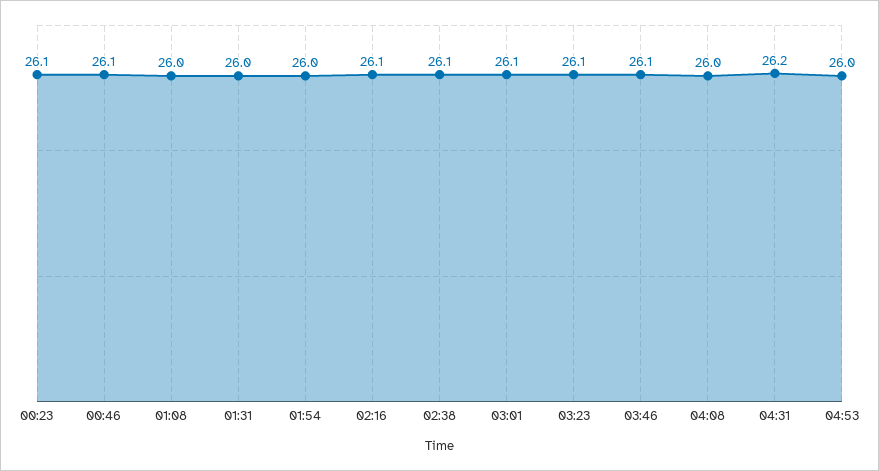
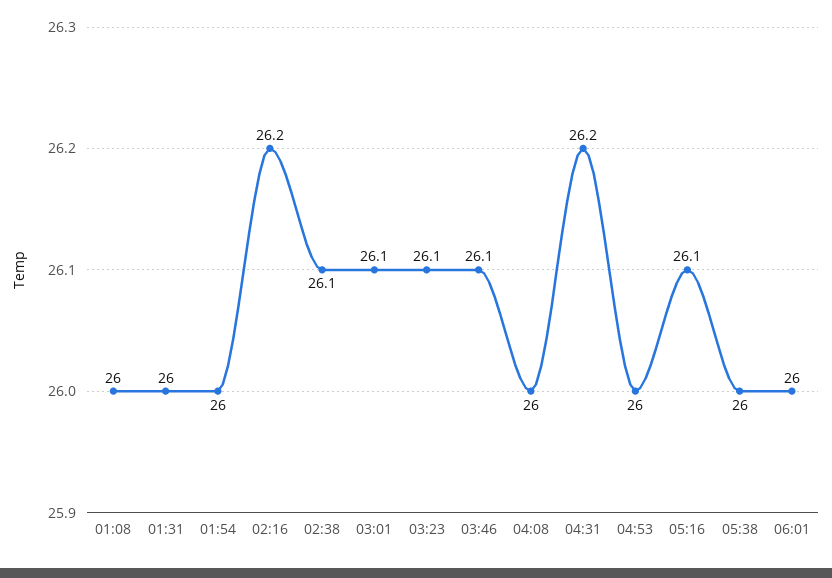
00:23: 26.1 -> none
00:46: 26.1 -> none
02:16: 26.1 -> 26.2
05:16: none -> 26.1
05:38: none -> 26
06:01: none -> 26

